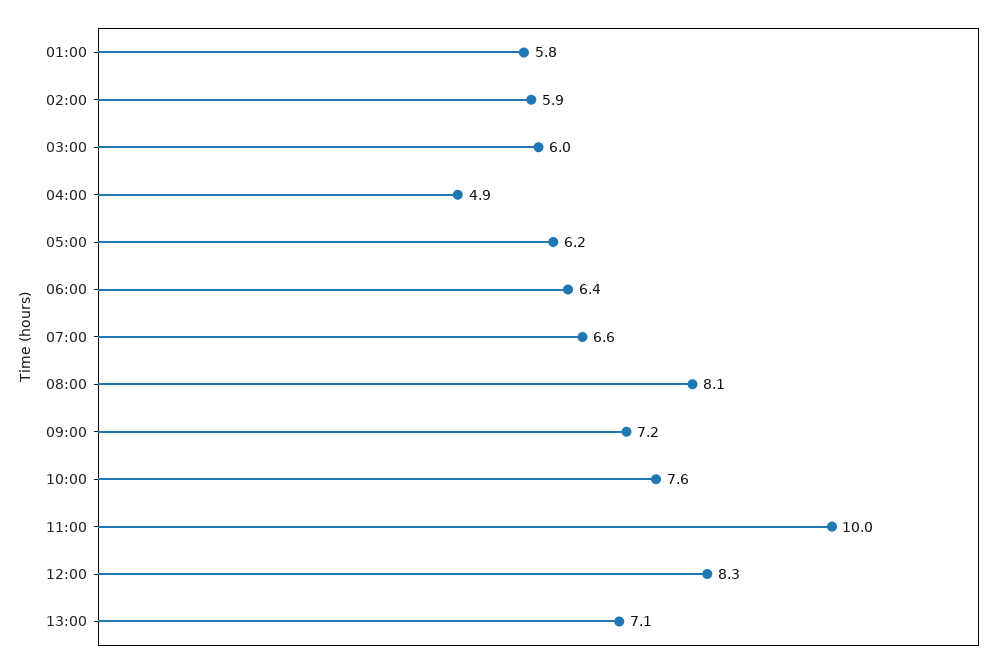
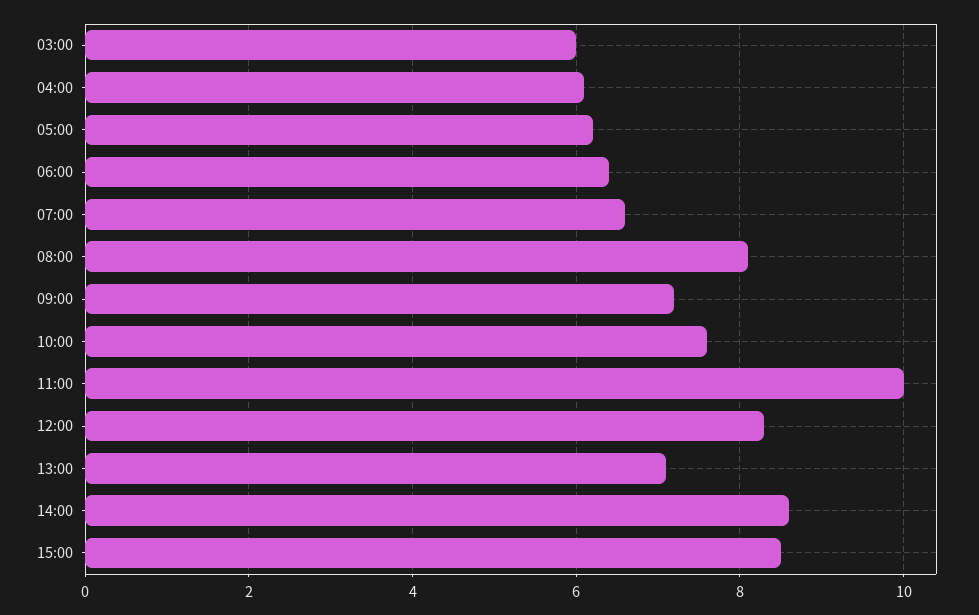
01:00: 5.8 -> none
02:00: 5.9 -> none
04:00: 4.9 -> 6
14:00: none -> 8.5
15:00: none -> 8.5

